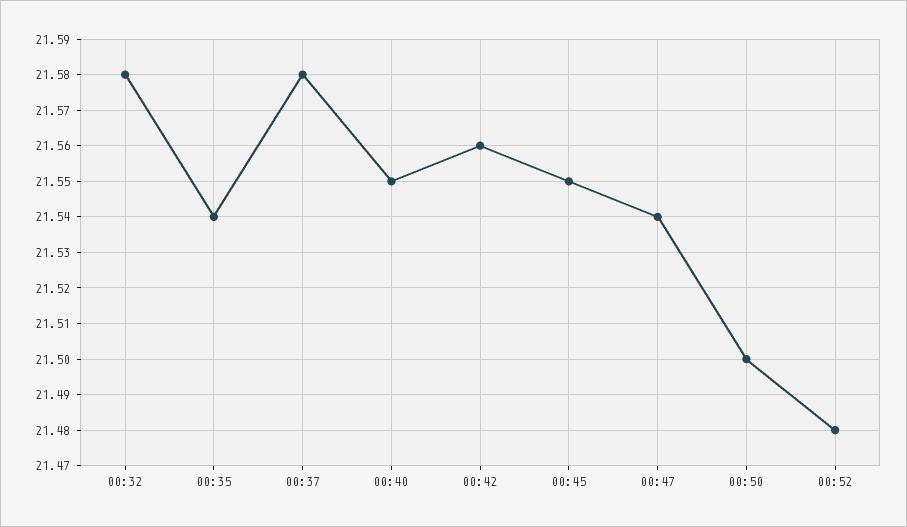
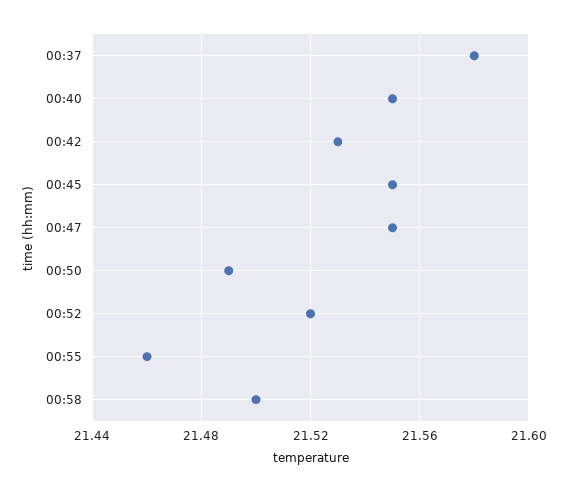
00:32: 21.58 -> none
00:35: 21.54 -> none
00:42: 21.56 -> 21.53
00:47: 21.54 -> 21.55
00:50: 21.5 -> 21.49
00:52: 21.48 -> 21.52
00:55: none -> 21.46
00:58: none -> 21.5

